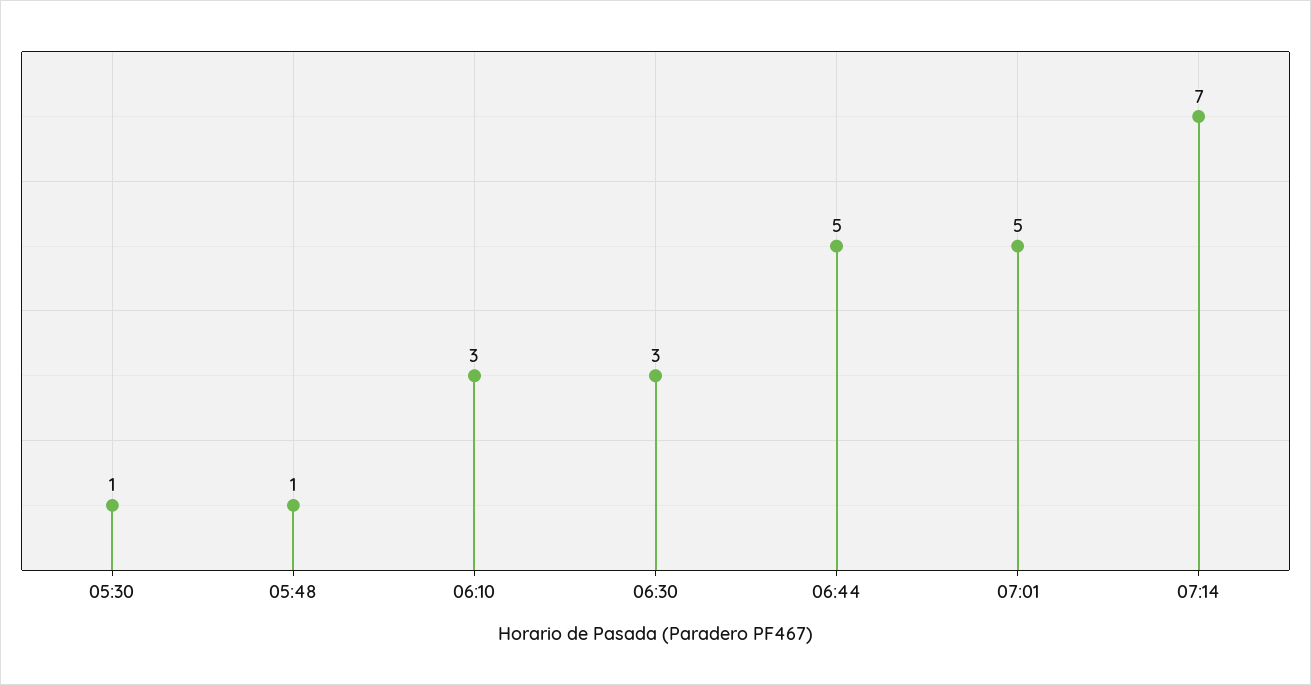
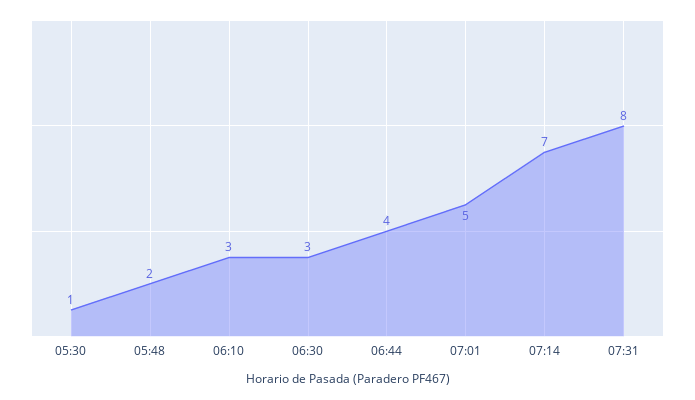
05:48: 1 -> 2
06:44: 5 -> 4
07:31: none -> 8

